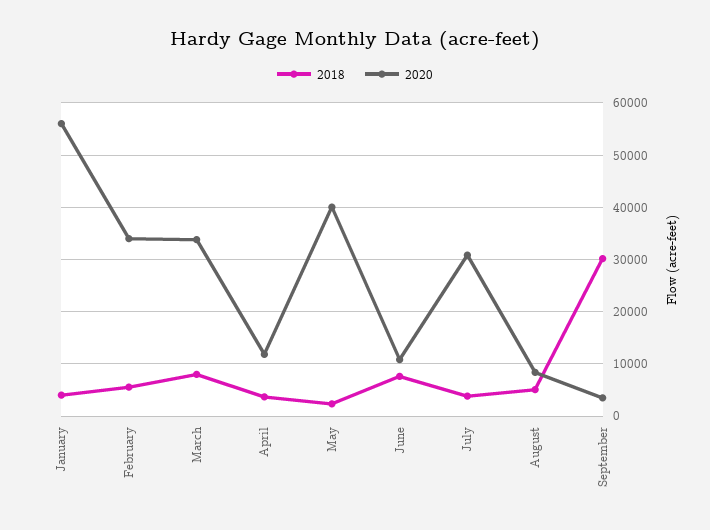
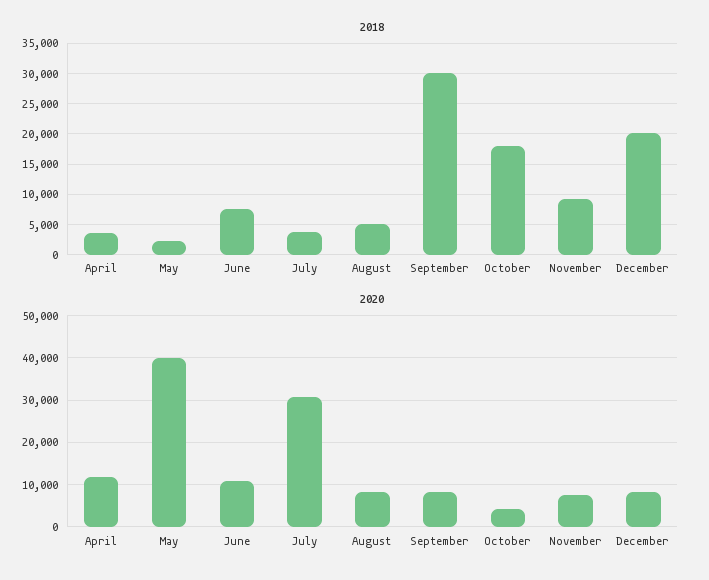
2018, January: 4000 -> none
2020, January: 56000 -> none
2018, February: 6000 -> none
2020, February: 34000 -> none
2018, March: 8000 -> none
2020, March: 34000 -> none
2020, September: 4000 -> 8000
2018, October: none -> 18000
2018, November: none -> 9000
2018, December: none -> 20000
2020, October: none -> 4000
2020, November: none -> 8000
2020, December: none -> 8000

